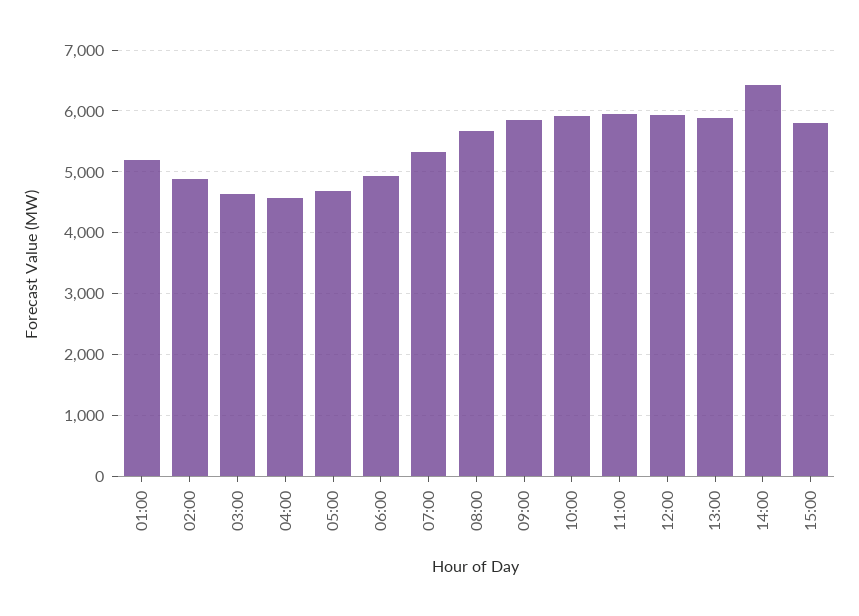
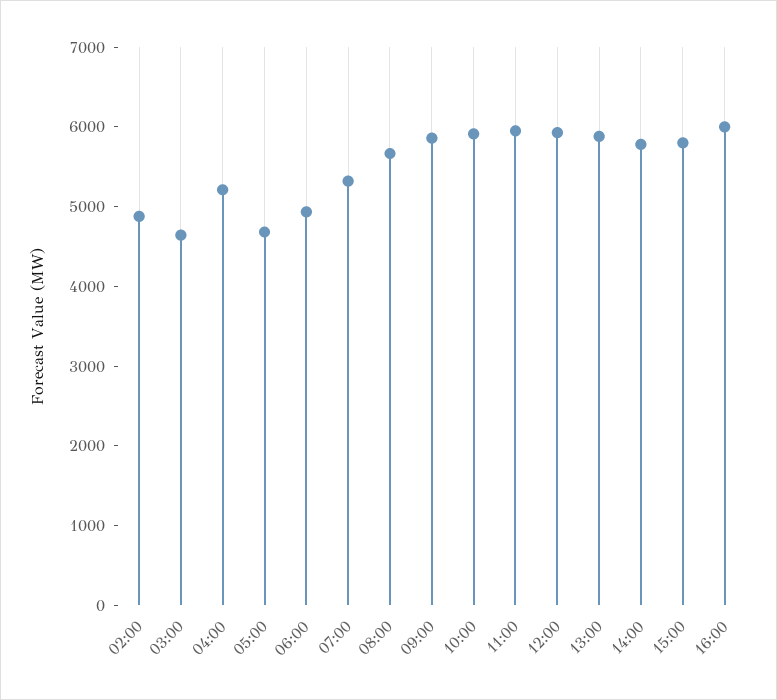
01:00: 5200 -> none
04:00: 4600 -> 5200
14:00: 6400 -> 5800
16:00: none -> 6000

